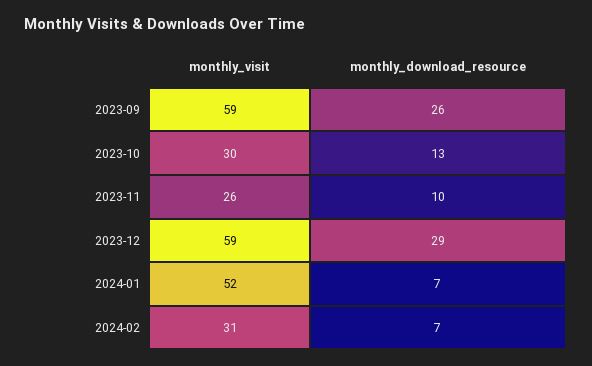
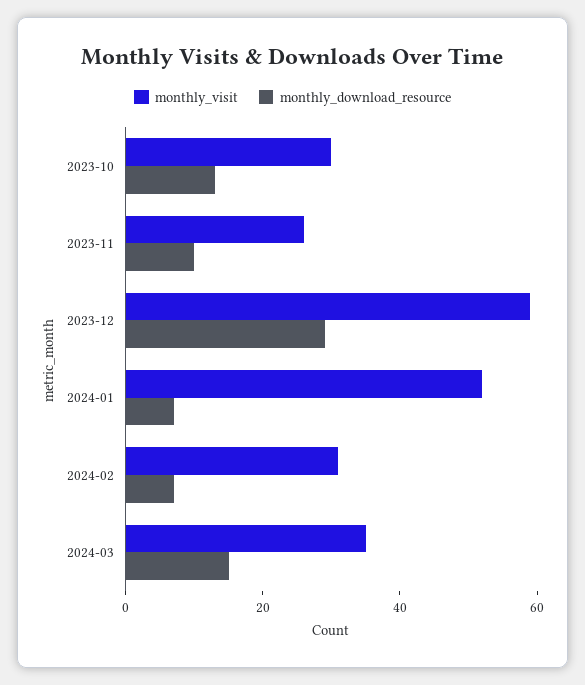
monthly_visit, 2023-09: 59 -> none
monthly_download_resource, 2023-09: 26 -> none
monthly_visit, 2024-03: none -> 35
monthly_download_resource, 2024-03: none -> 15

